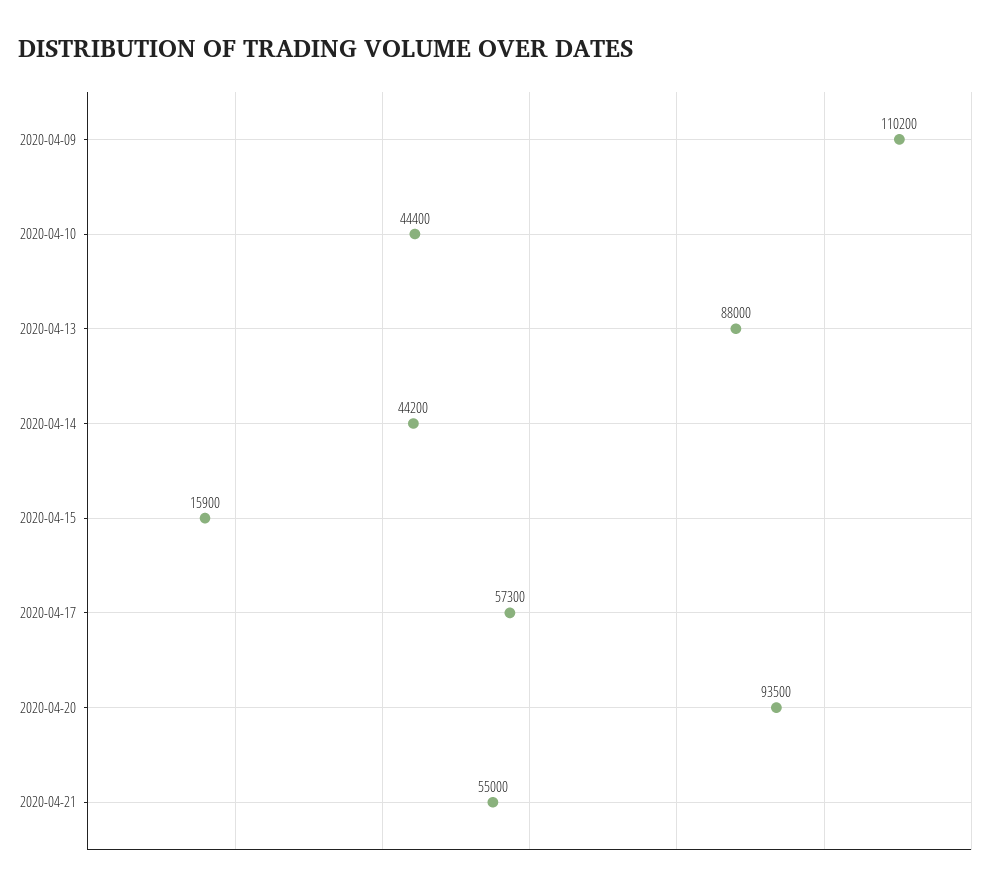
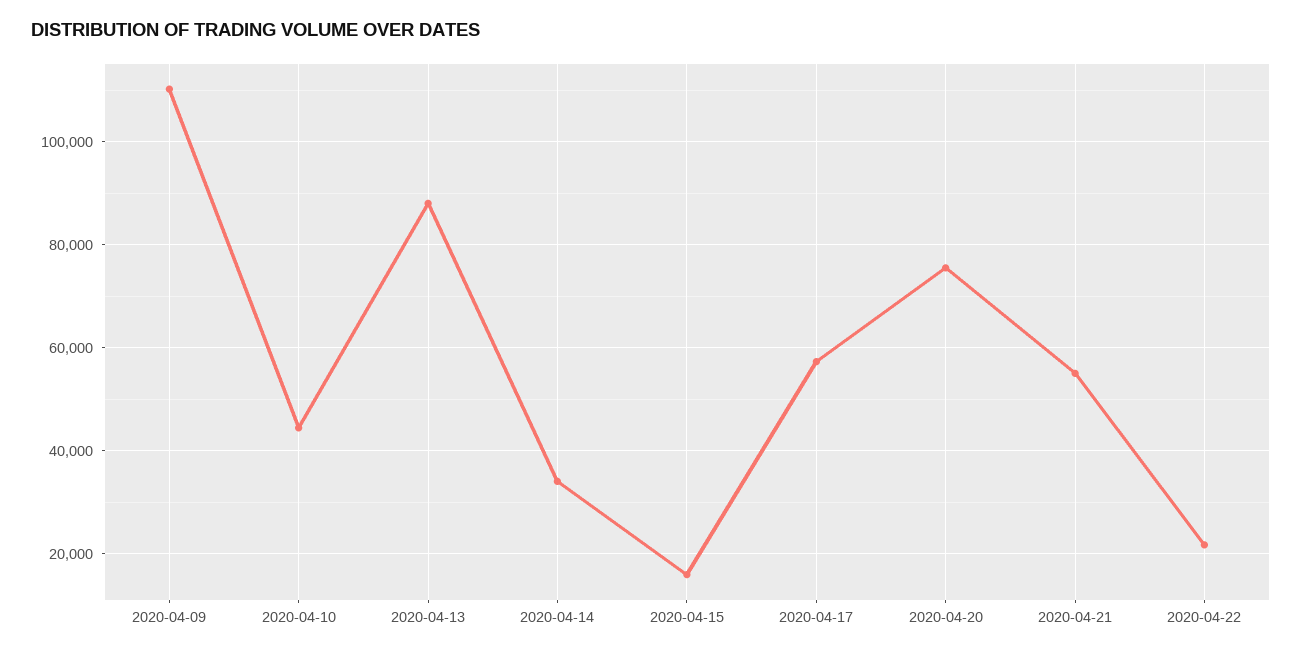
2020-04-14: 44200 -> 34000
2020-04-20: 93500 -> 76000
2020-04-22: none -> 22000

